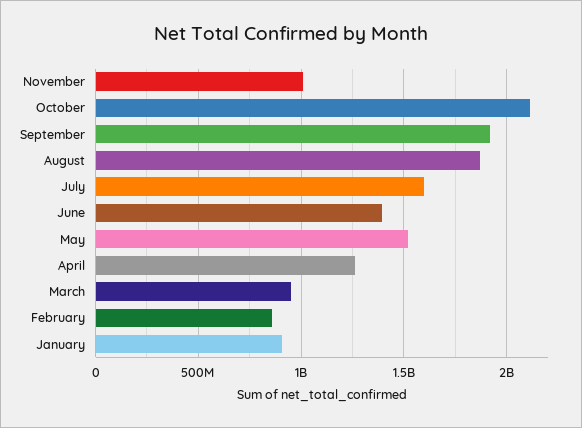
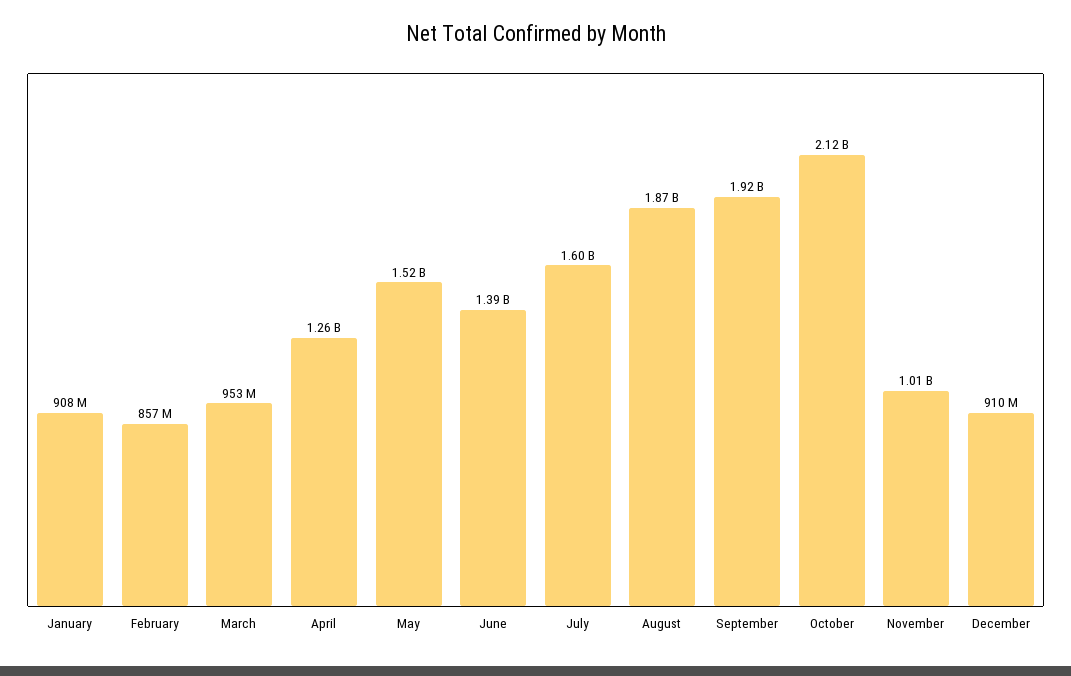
December: none -> 910000000

